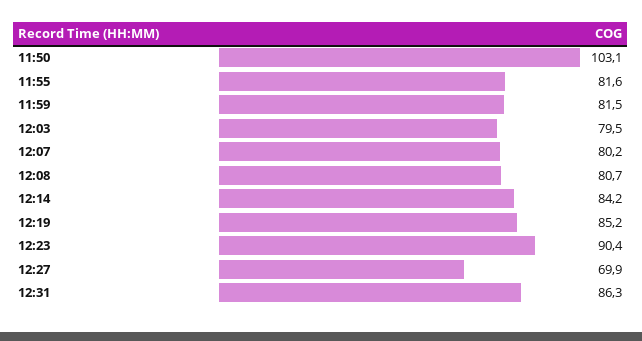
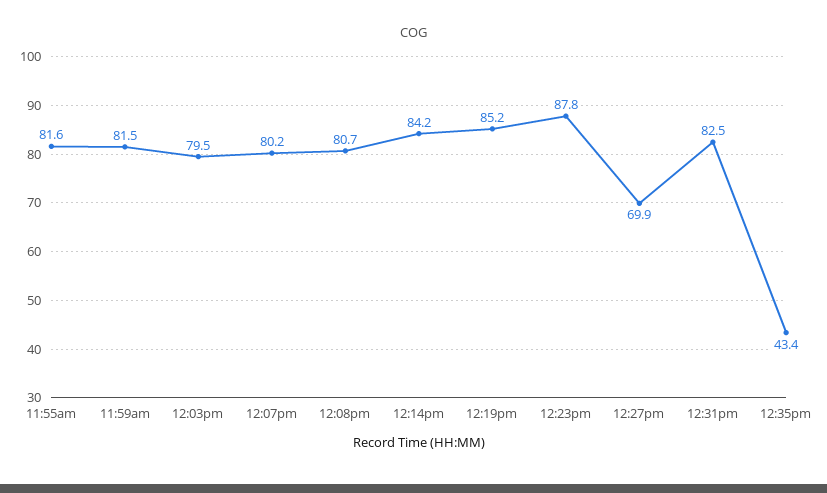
11:50: 103.1 -> none
12:23: 90.4 -> 87.8
12:31: 86.3 -> 82.5
12:35pm: none -> 43.4

